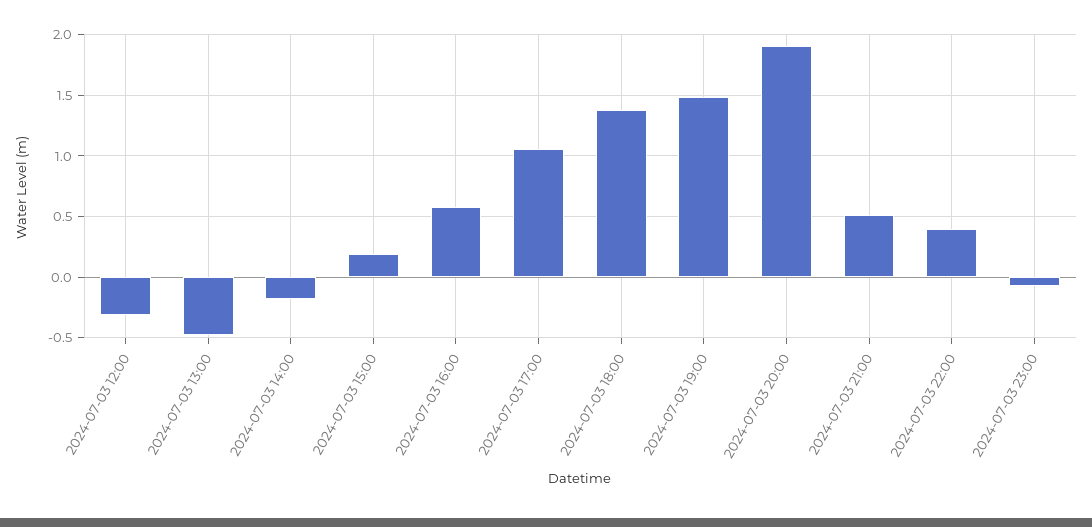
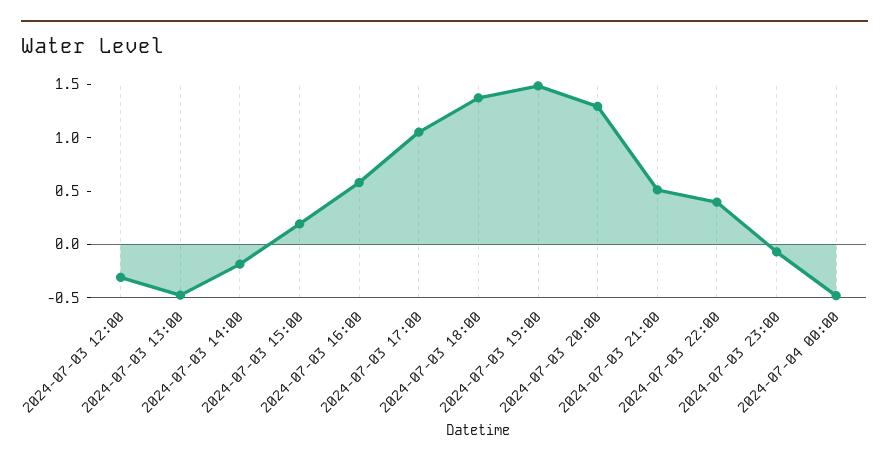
2024-07-03 20:00: 1.9 -> 1.3
2024-07-04 00:00: none -> -0.5

